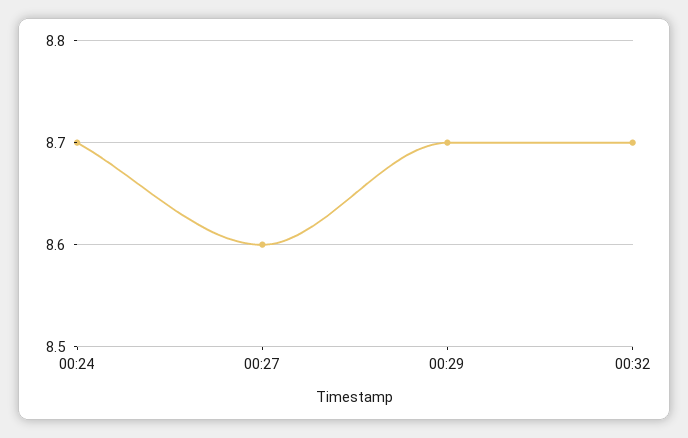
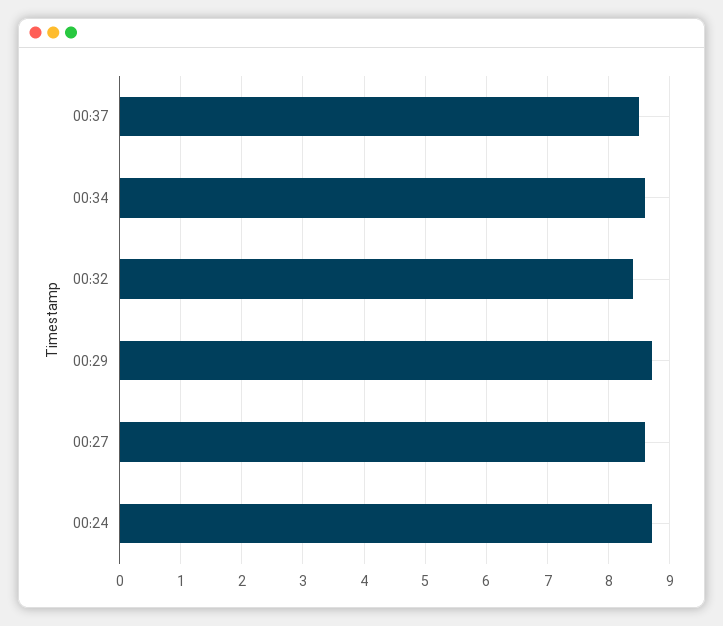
00:32: 8.7 -> 8.4
00:37: none -> 8.5
00:34: none -> 8.6

